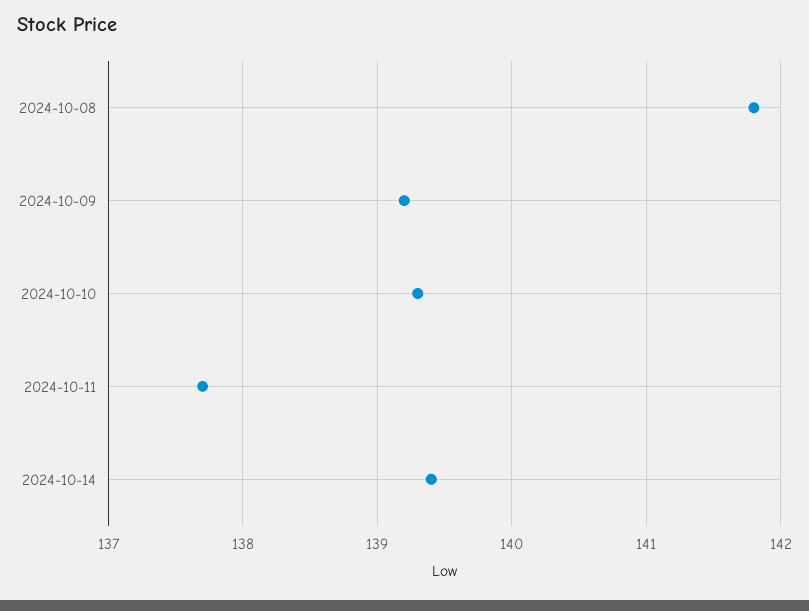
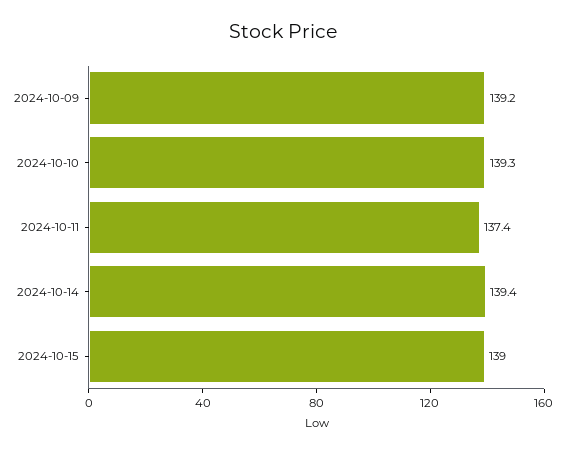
2024-10-08: 141.8 -> none
2024-10-11: 137.7 -> 137.4
2024-10-15: none -> 139

